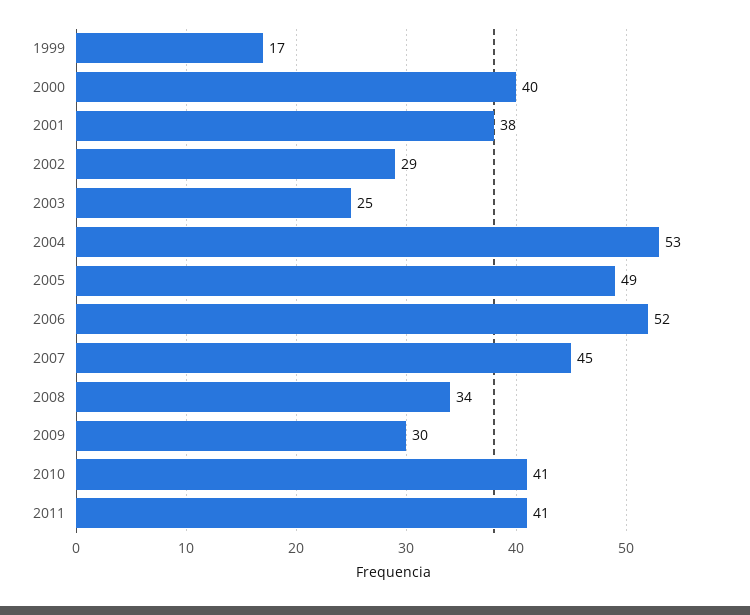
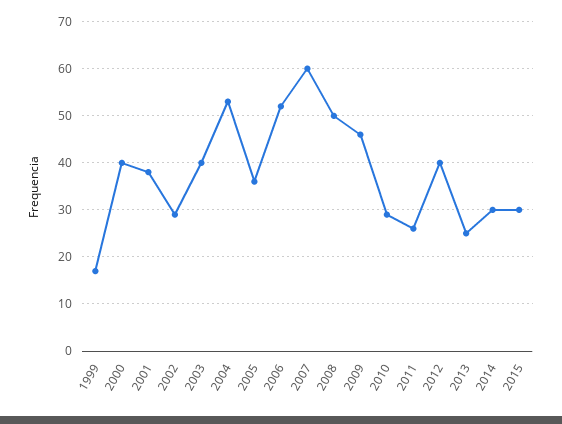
2003: 25 -> 40
2005: 49 -> 35
2007: 45 -> 60
2008: 34 -> 50
2009: 30 -> 45
2010: 41 -> 30
2011: 41 -> 25
2012: none -> 40
2013: none -> 25
2014: none -> 30
2015: none -> 30

